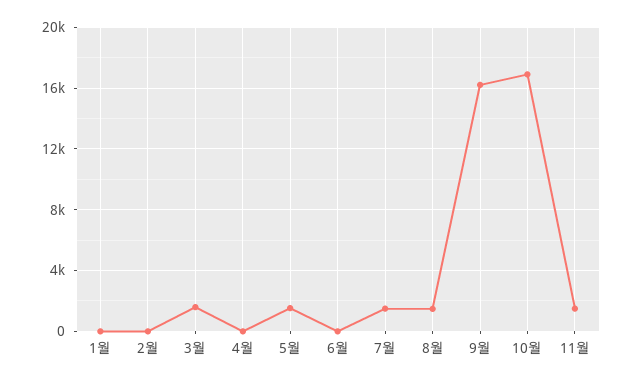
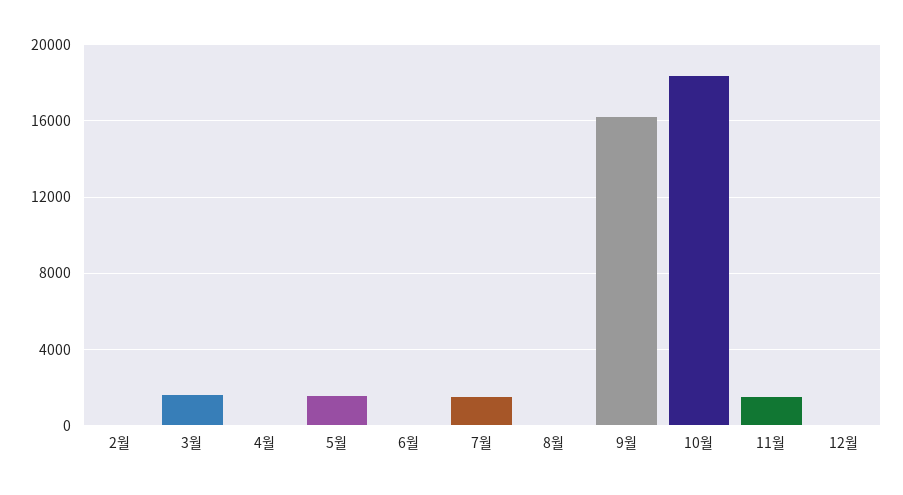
1월: 0 -> none
8월: 1500 -> 0
10월: 17000 -> 18500
12월: none -> 0

